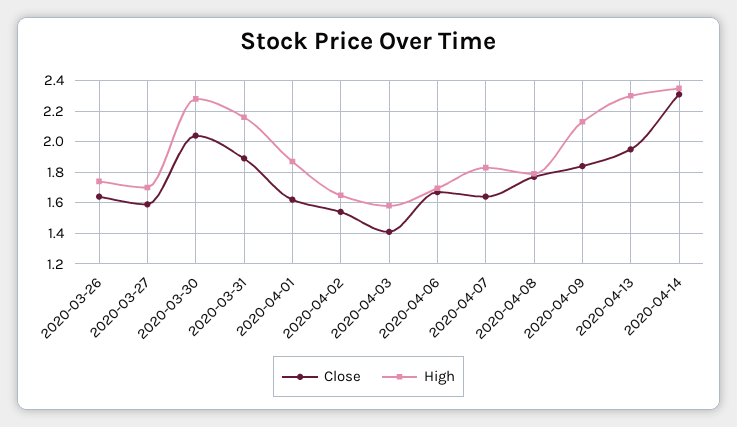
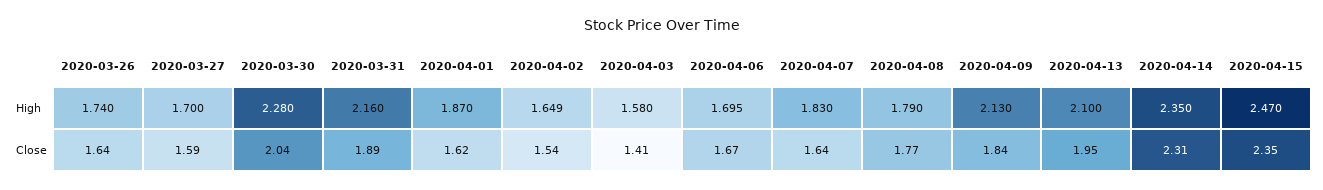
High, 2020-04-13: 2.3 -> 2.1
High, 2020-04-15: none -> 2.47
Close, 2020-04-15: none -> 2.35

